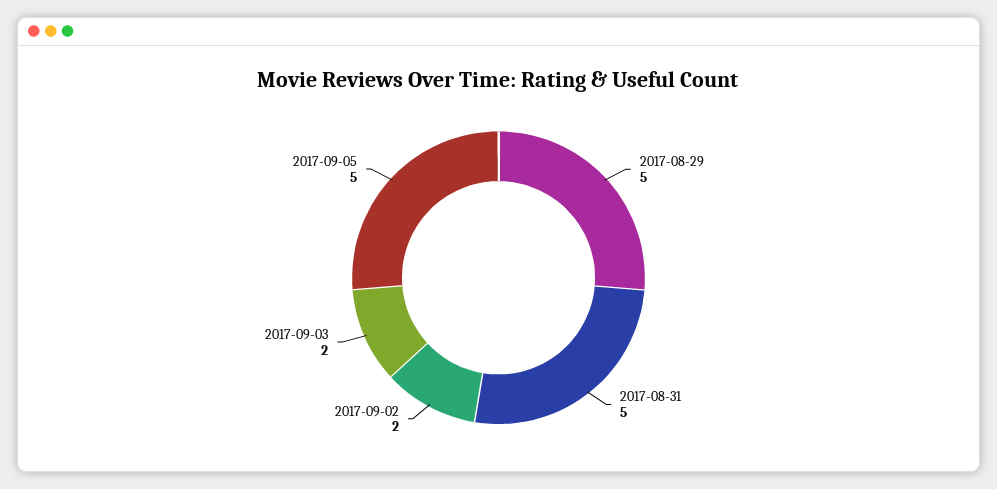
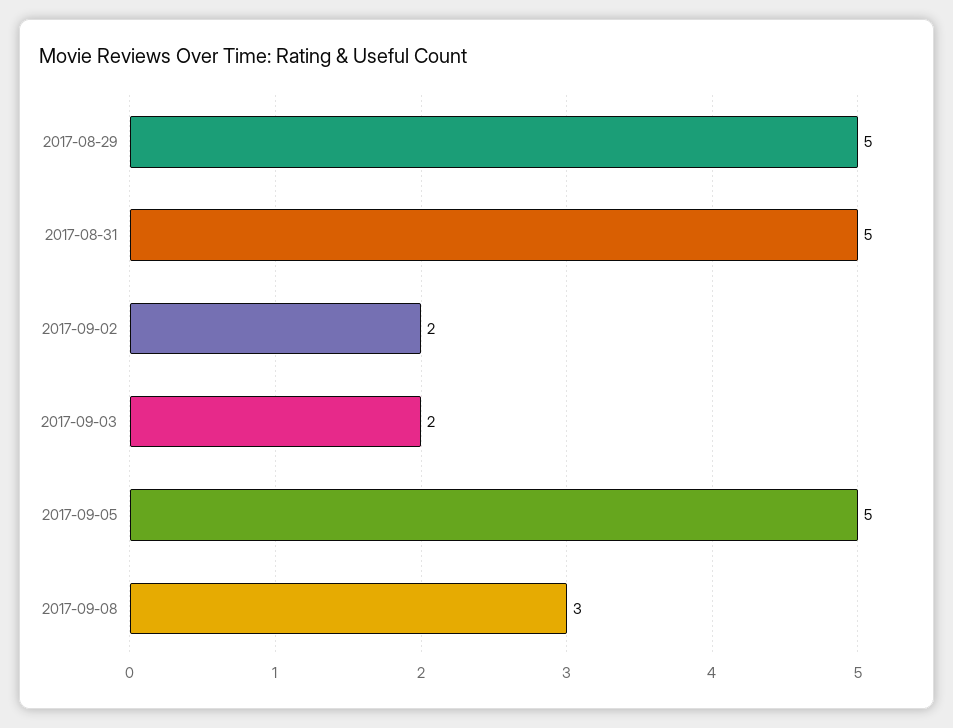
2017-09-08: none -> 3

